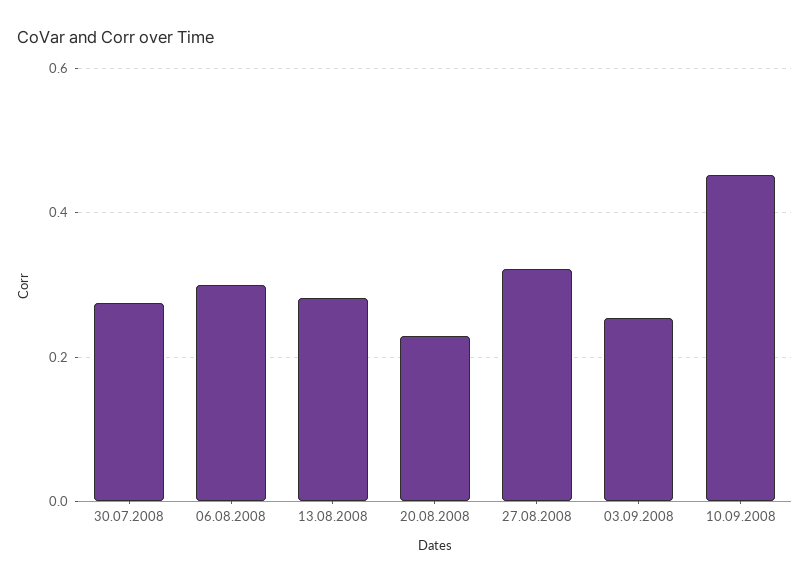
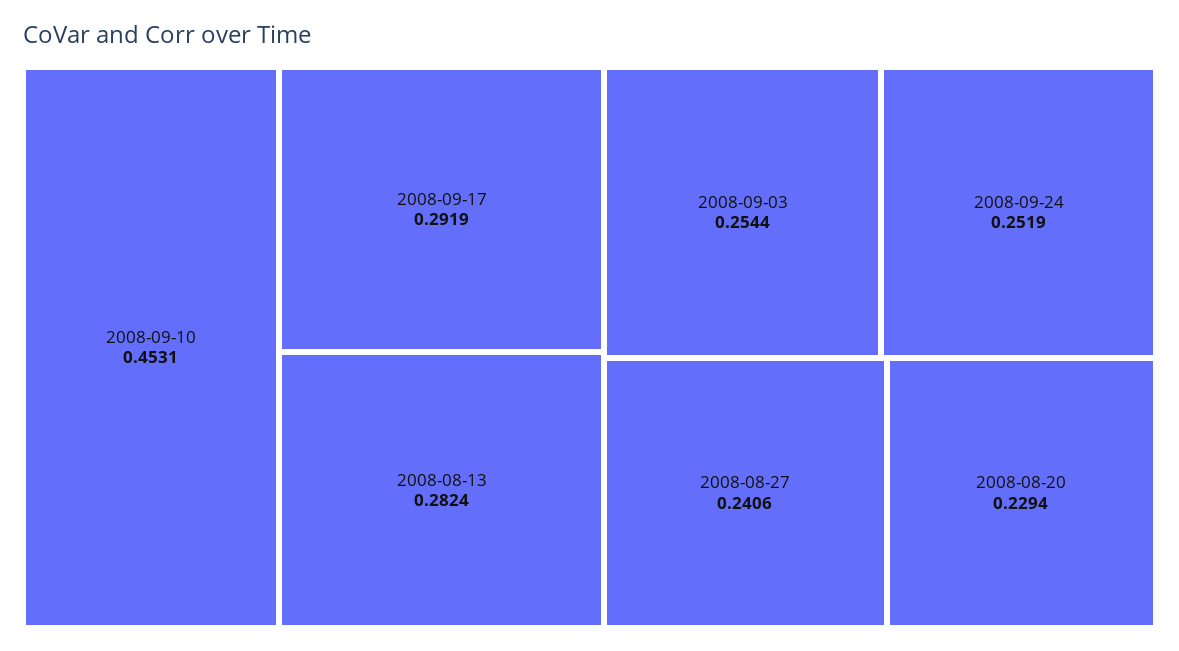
30.07.2008: 0.28 -> none
06.08.2008: 0.3 -> none
27.08.2008: 0.32 -> 0.2406
2008-09-17: none -> 0.2919
2008-09-24: none -> 0.2519

